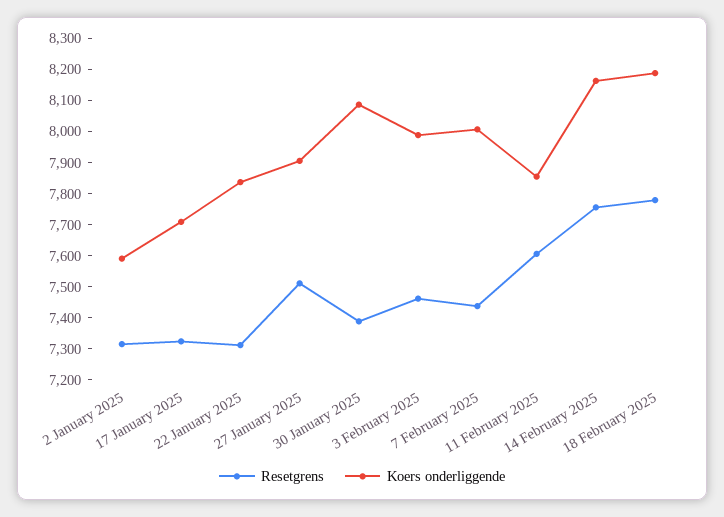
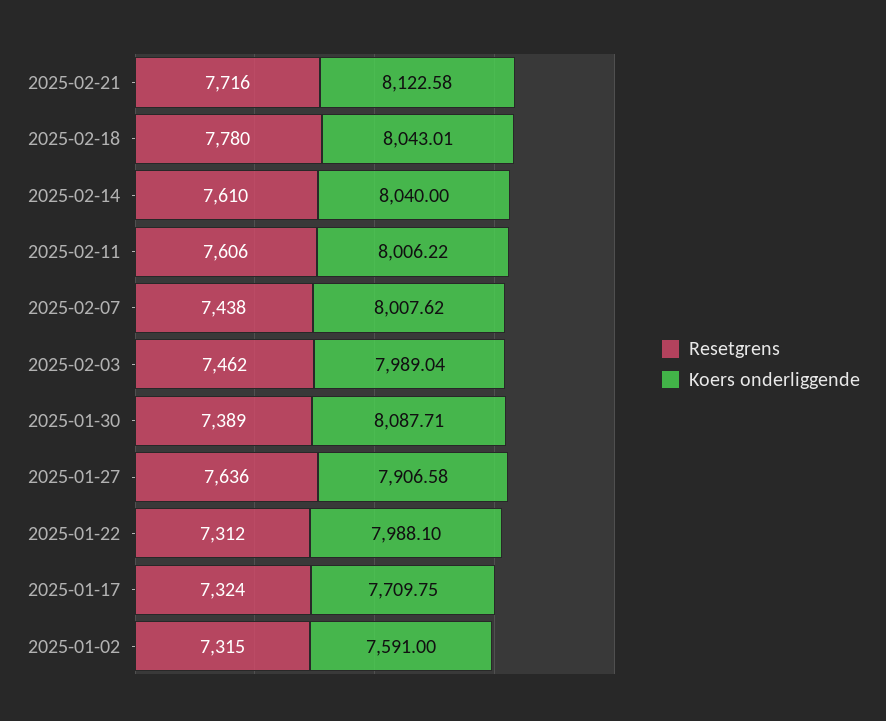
Koers onderliggende, 22 January 2025: 7850 -> 7988.1
Resetgrens, 27 January 2025: 7500 -> 7636
Koers onderliggende, 11 February 2025: 7850 -> 8006.22
Resetgrens, 14 February 2025: 7750 -> 7610
Koers onderliggende, 14 February 2025: 8150 -> 8040
Koers onderliggende, 18 February 2025: 8200 -> 8043.01
Resetgrens, 2025-02-21: none -> 7716
Koers onderliggende, 2025-02-21: none -> 8122.58

